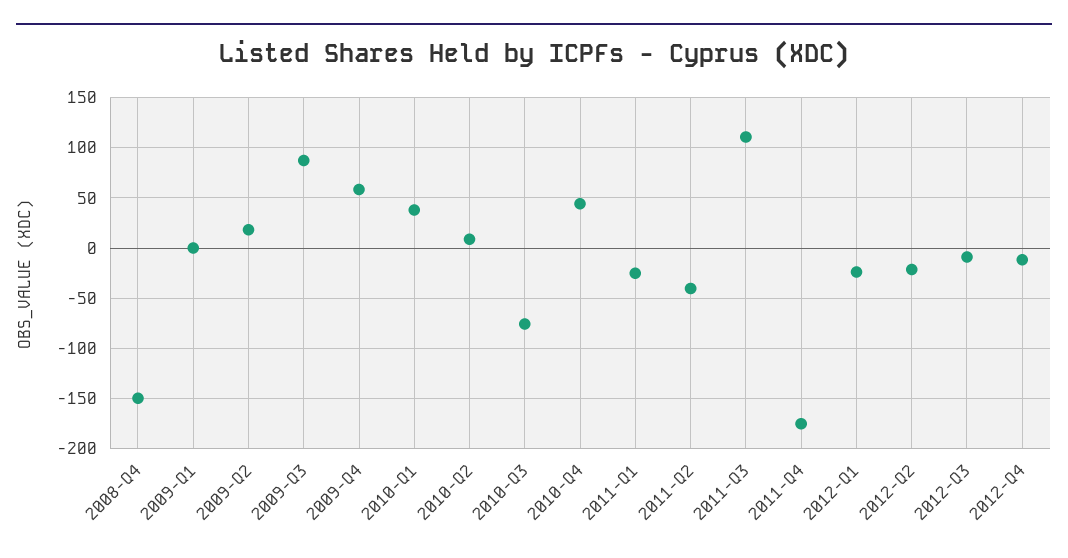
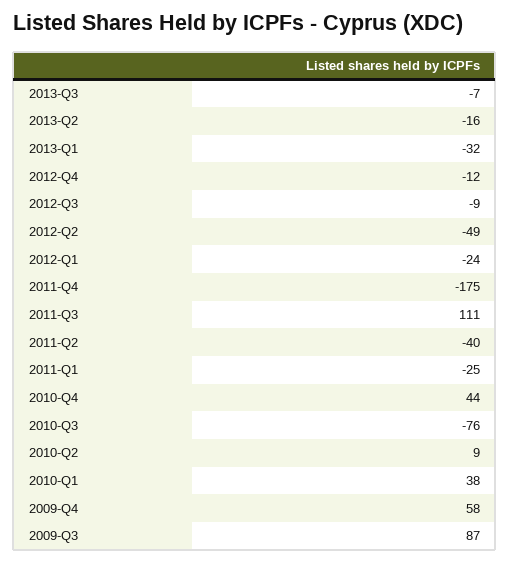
2008-Q4: -150 -> none
2009-Q1: 0 -> none
2009-Q2: 20 -> none
2012-Q2: -20 -> -49
2013-Q3: none -> -7
2013-Q2: none -> -16
2013-Q1: none -> -32

